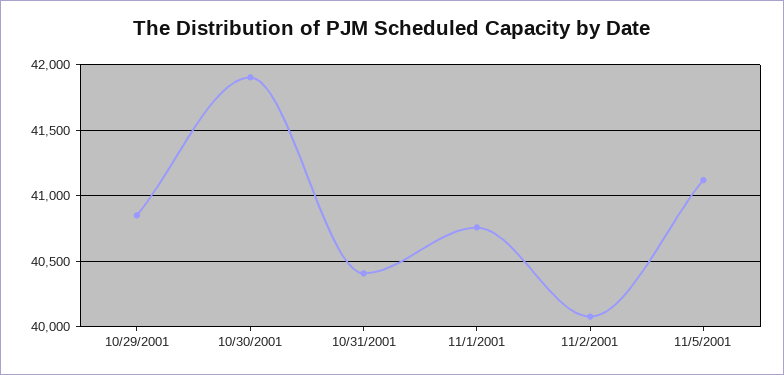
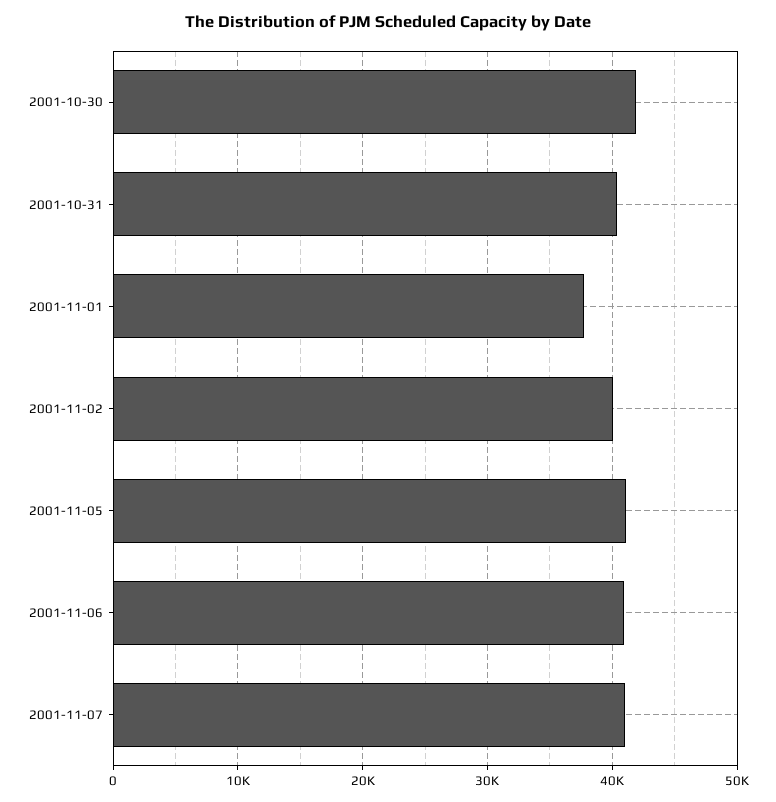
10/29/2001: 40850 -> none
11/1/2001: 40750 -> 38000
2001-11-06: none -> 41000
2001-11-07: none -> 41000

